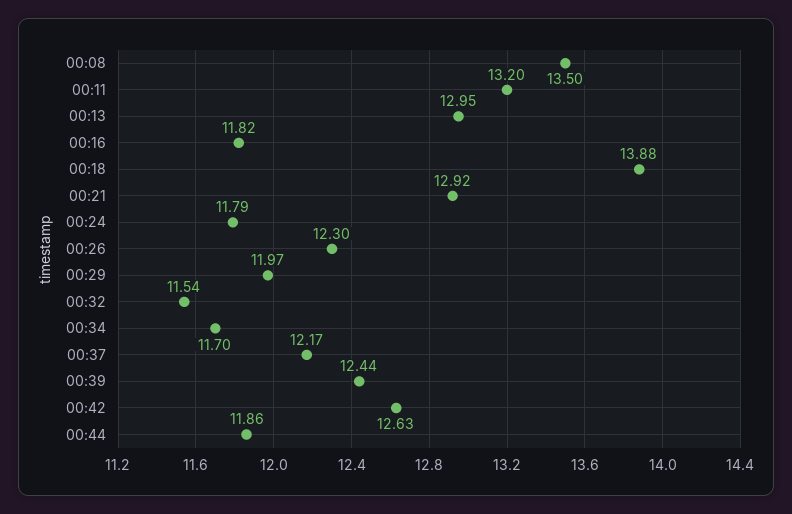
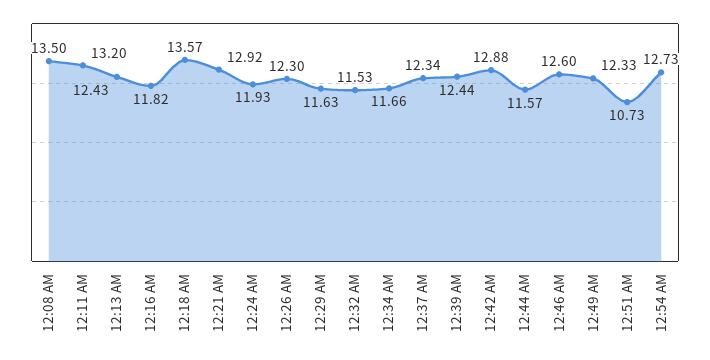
00:13: 12.95 -> 12.43
00:18: 13.88 -> 13.57
00:24: 11.79 -> 11.93
00:29: 11.97 -> 11.63
00:32: 11.54 -> 11.53
00:34: 11.7 -> 11.66
00:37: 12.17 -> 12.34
00:42: 12.63 -> 12.88
00:44: 11.86 -> 11.57
12:46 AM: none -> 12.6
12:49 AM: none -> 12.33
12:51 AM: none -> 10.73
12:54 AM: none -> 12.73

